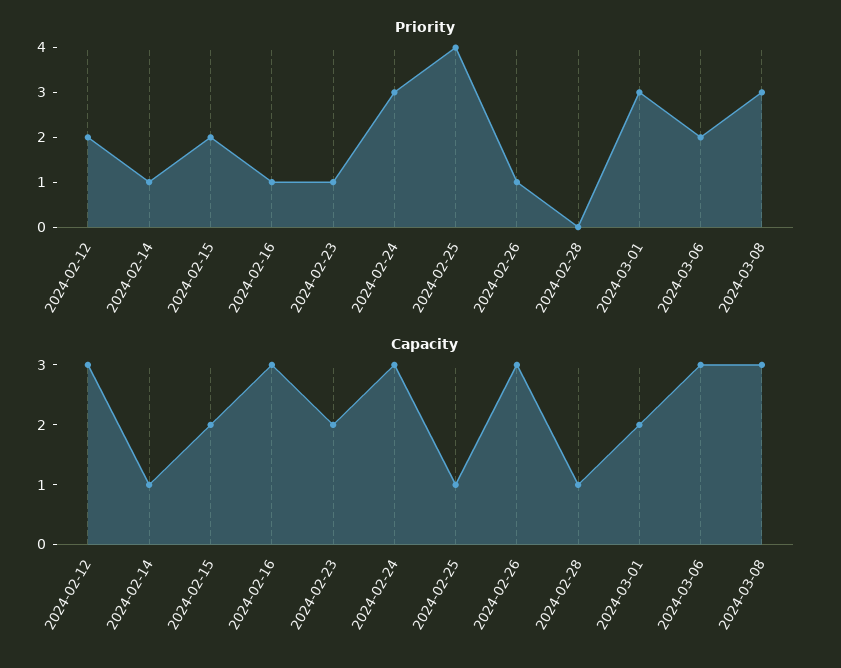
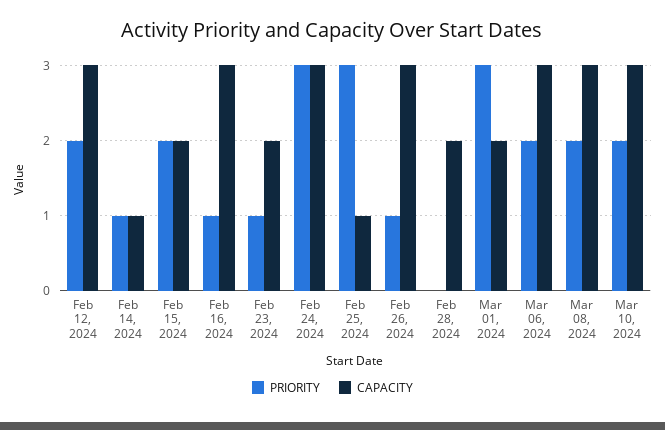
Priority, 2024-02-25: 4 -> 3
Priority, 2024-03-08: 3 -> 2
Capacity, 2024-02-28: 1 -> 2
Priority, Mar 10, 2024: none -> 2
Capacity, Mar 10, 2024: none -> 3

